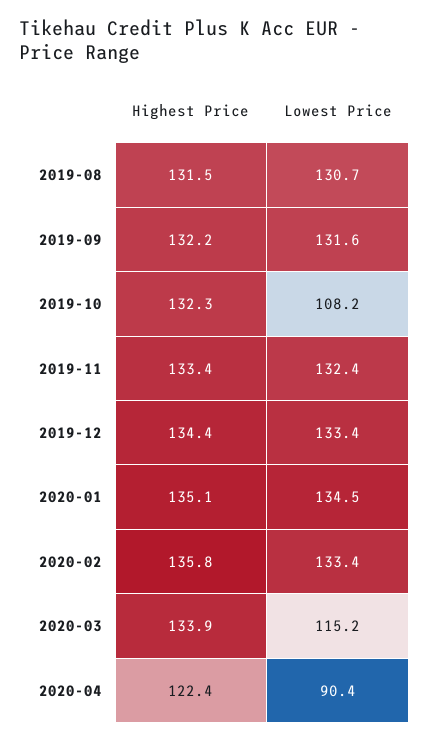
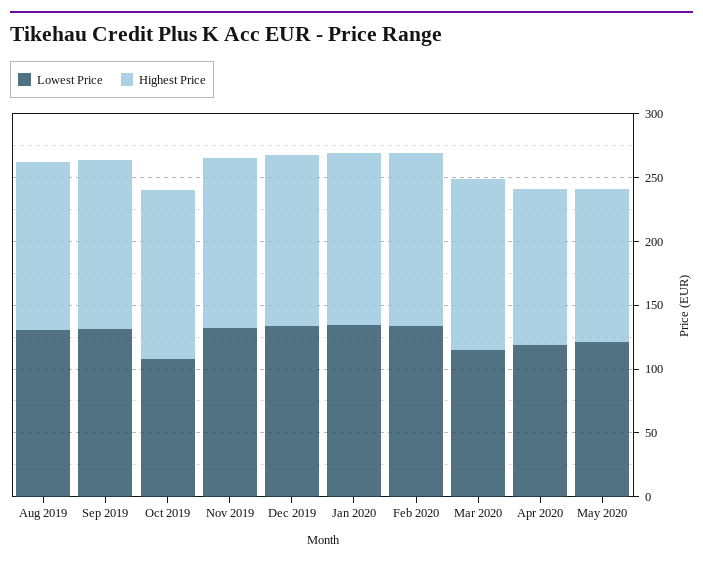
Lowest Price, 2020-04: 90.4 -> 120
Lowest Price, May 2020: none -> 120
Highest Price, May 2020: none -> 120

